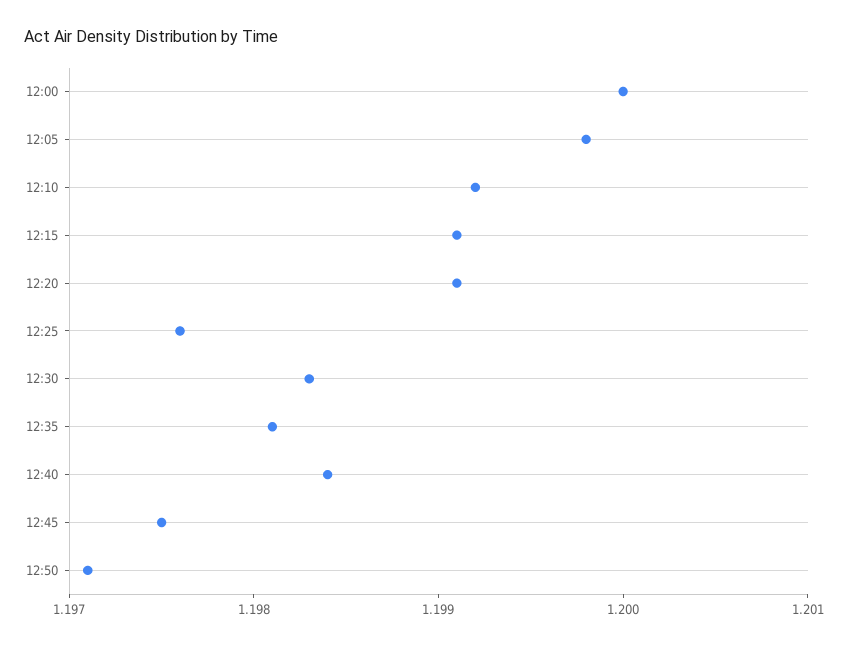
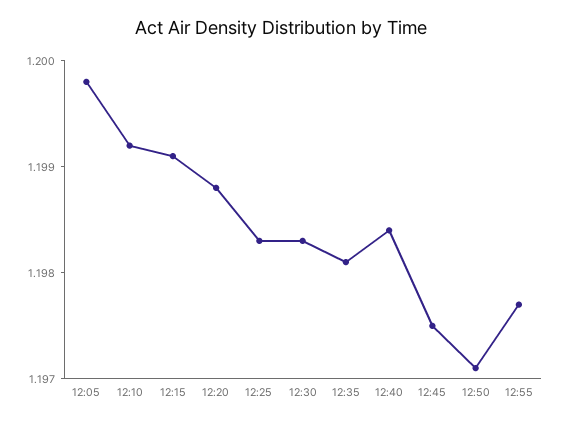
12:00: 1.2 -> none
12:20: 1.1991 -> 1.1988
12:25: 1.1976 -> 1.1983
12:55: none -> 1.1977

